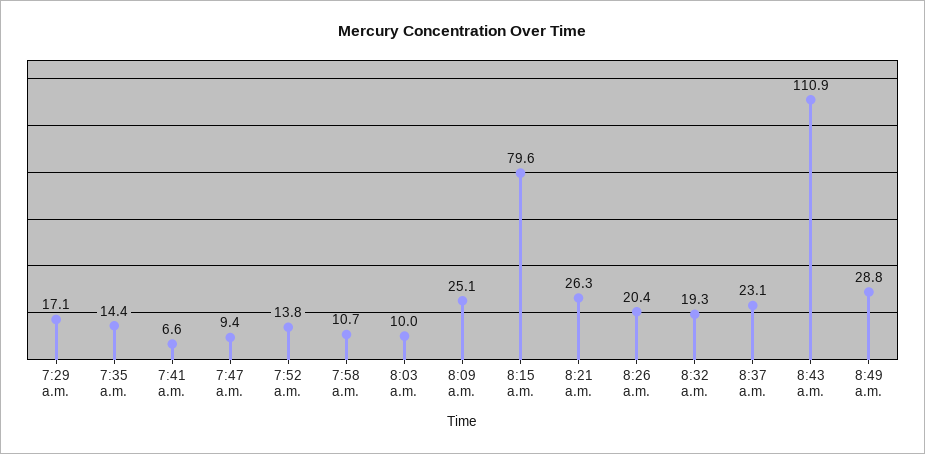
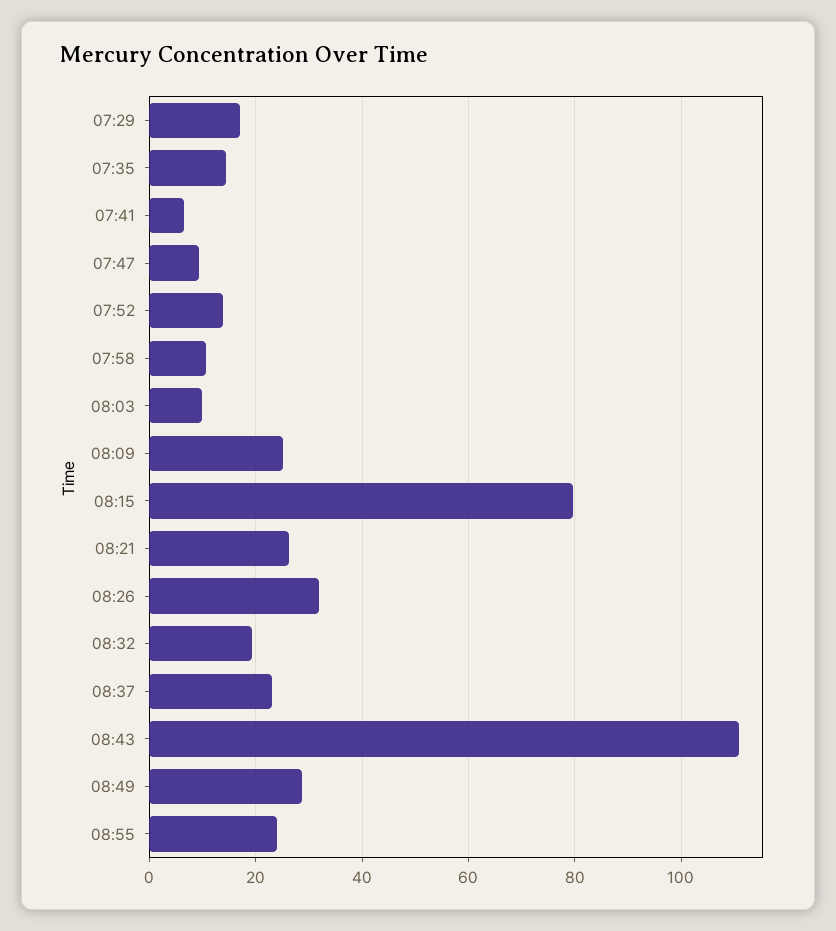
8:26 a.m.: 20.4 -> 32
08:55: none -> 24

